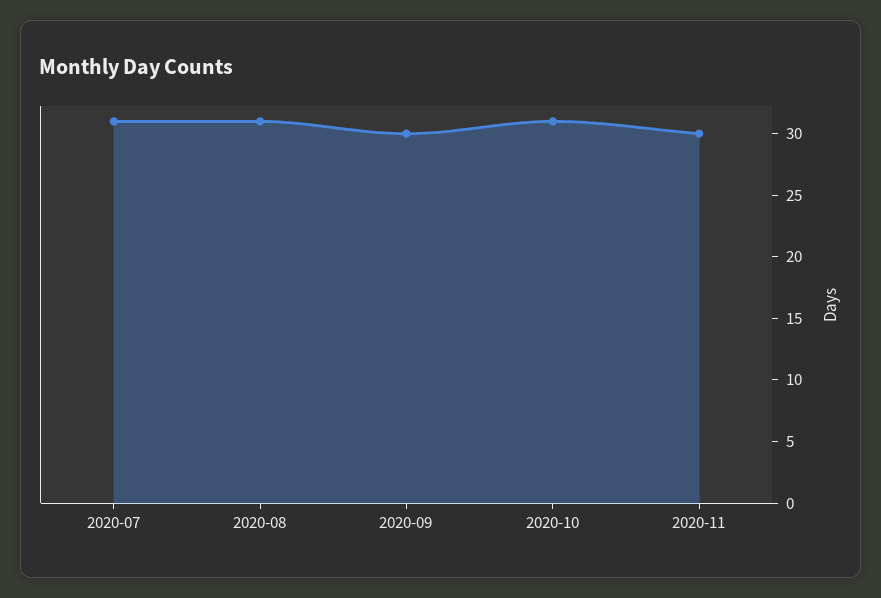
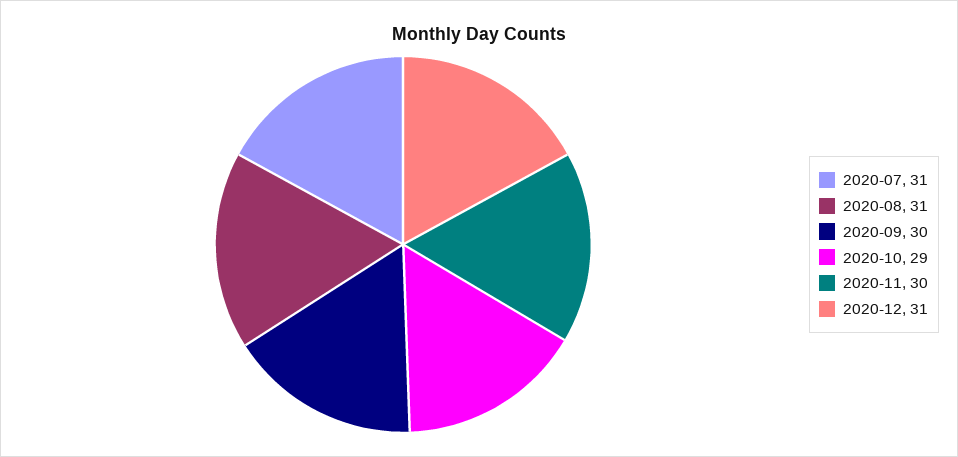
2020-10: 31 -> 29
2020-12: none -> 31

